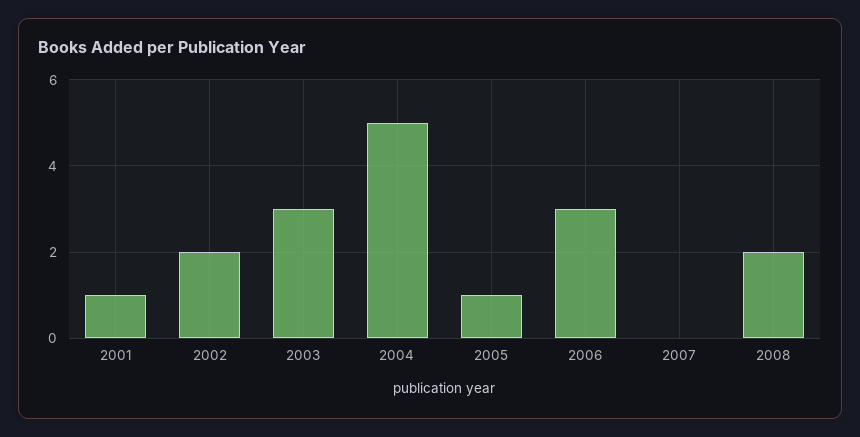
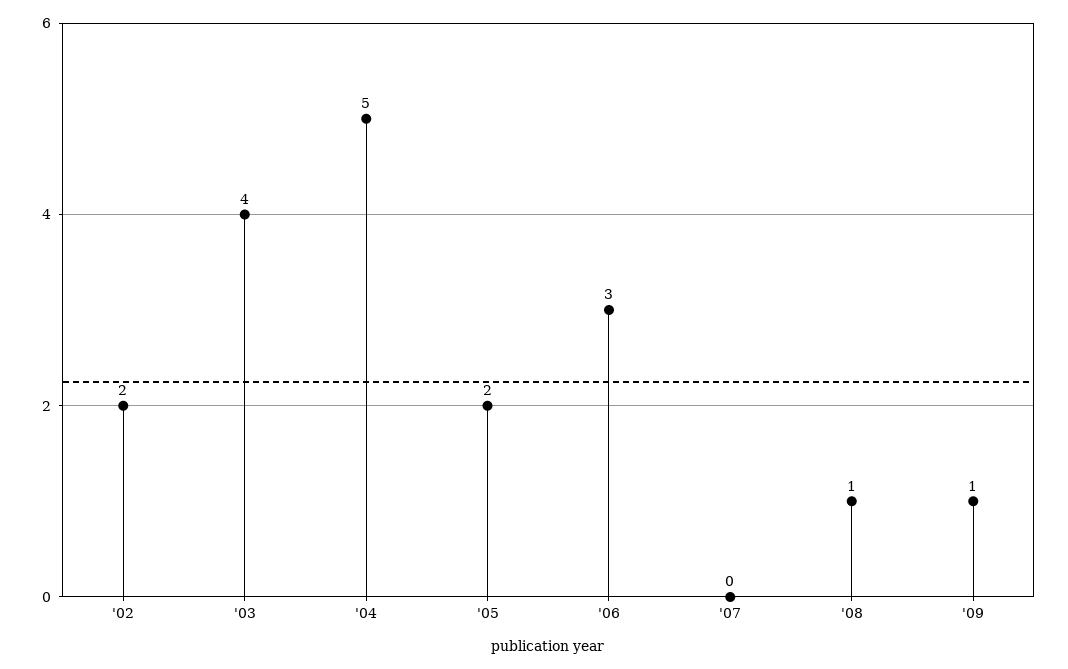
2001: 1 -> none
2003: 3 -> 4
2005: 1 -> 2
2008: 2 -> 1
'09: none -> 1

